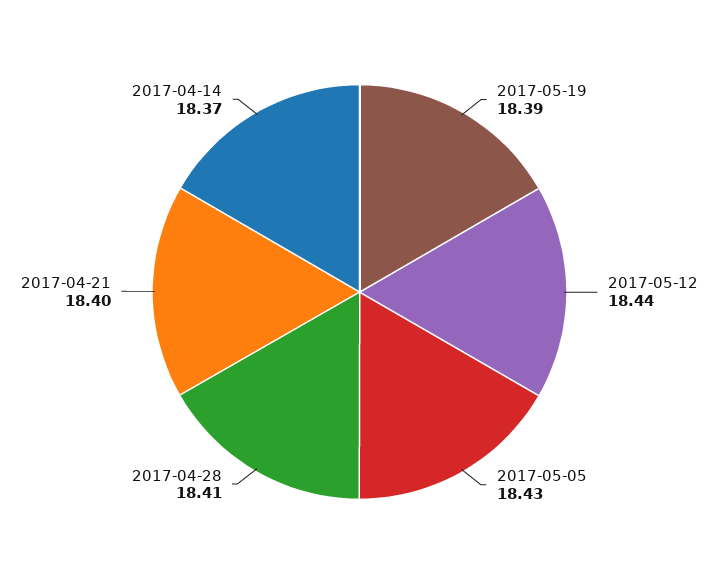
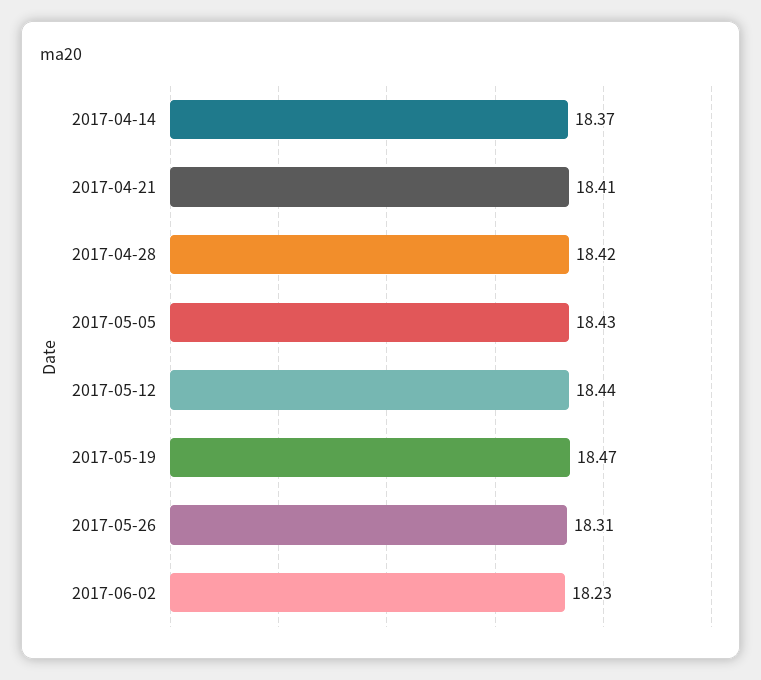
2017-05-19: 18.39 -> 18.47
2017-04-28: 18.41 -> 18.42
2017-04-21: 18.4 -> 18.41
2017-05-26: none -> 18.31
2017-06-02: none -> 18.23

